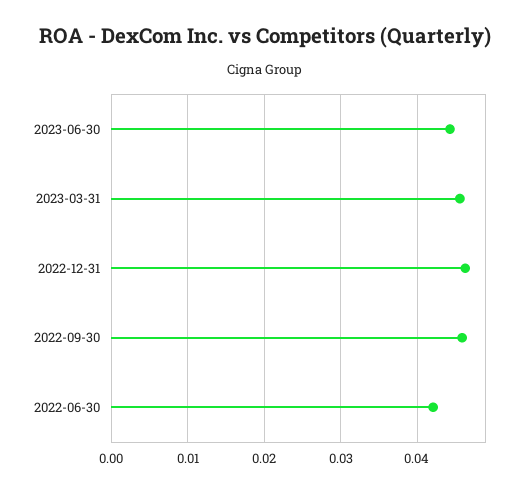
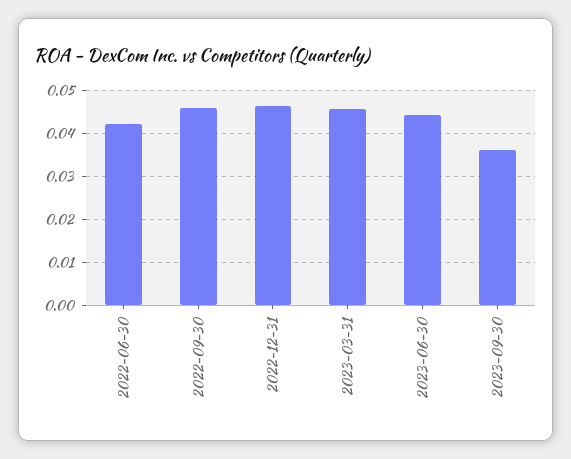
2023-09-30: none -> 0.036

